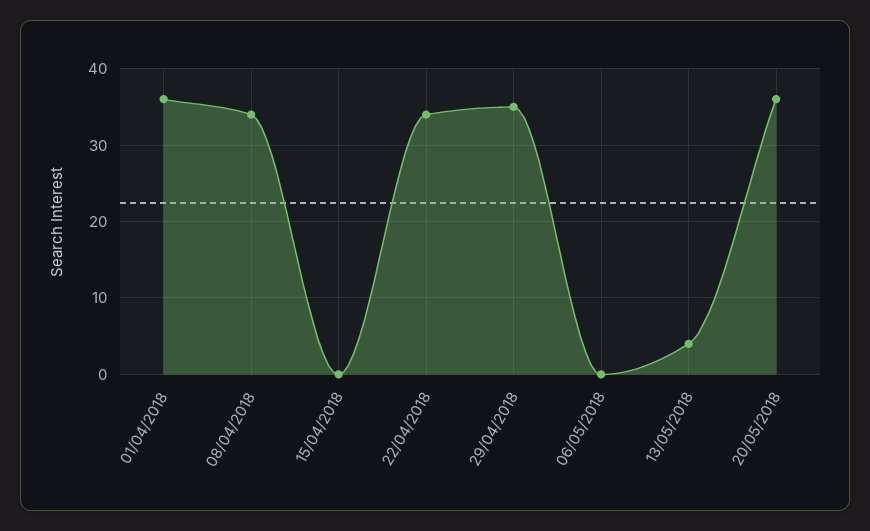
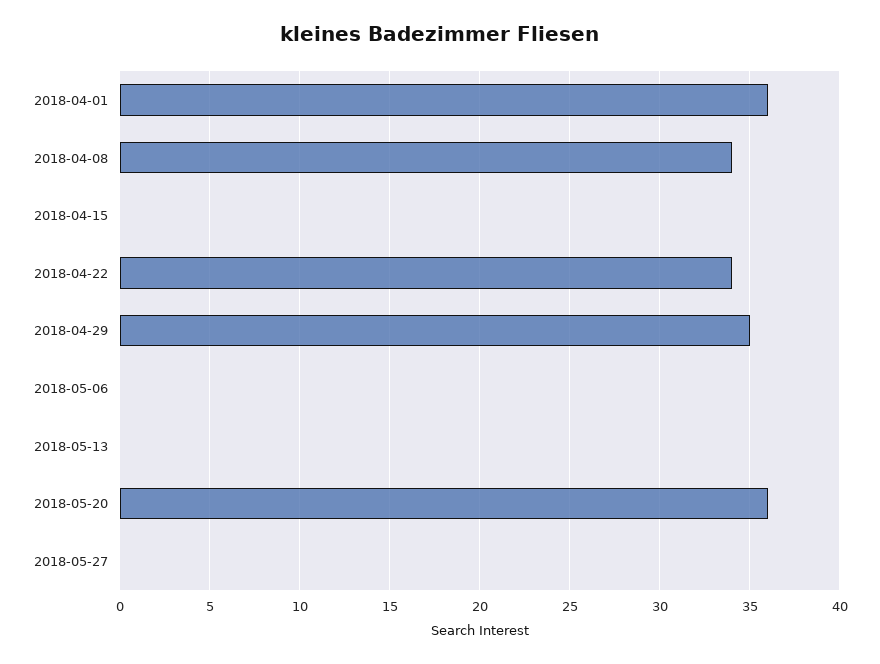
13/05/2018: 4 -> 0
2018-05-27: none -> 0

